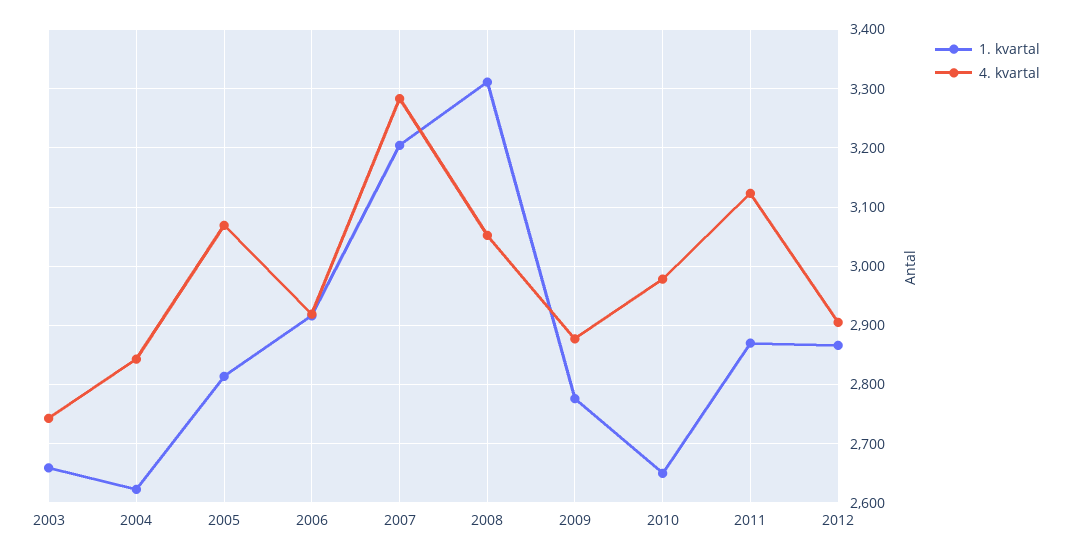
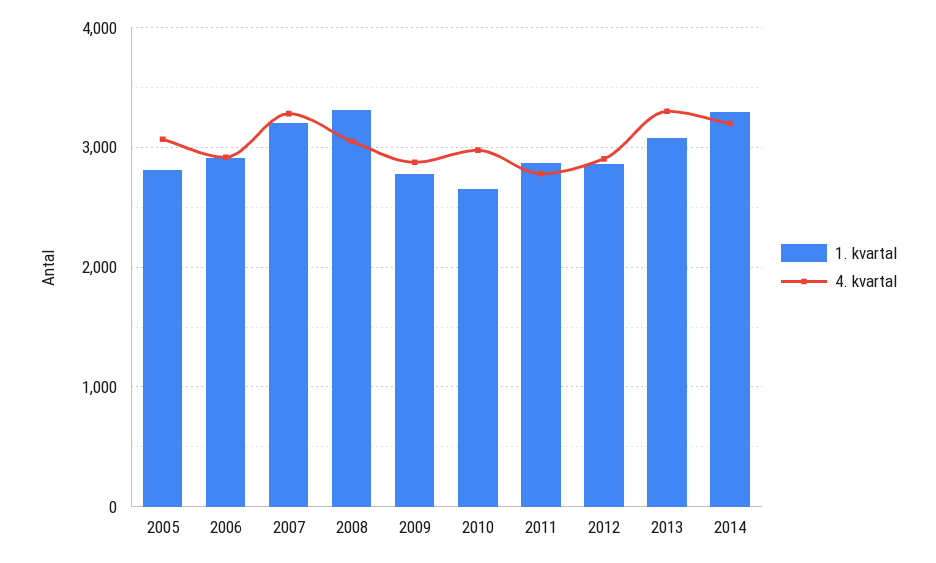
1. kvartal, 2003: 2660 -> none
4. kvartal, 2003: 2740 -> none
1. kvartal, 2004: 2620 -> none
4. kvartal, 2004: 2840 -> none
4. kvartal, 2011: 3120 -> 2800
1. kvartal, 2013: none -> 3100
4. kvartal, 2013: none -> 3300
1. kvartal, 2014: none -> 3300
4. kvartal, 2014: none -> 3200

